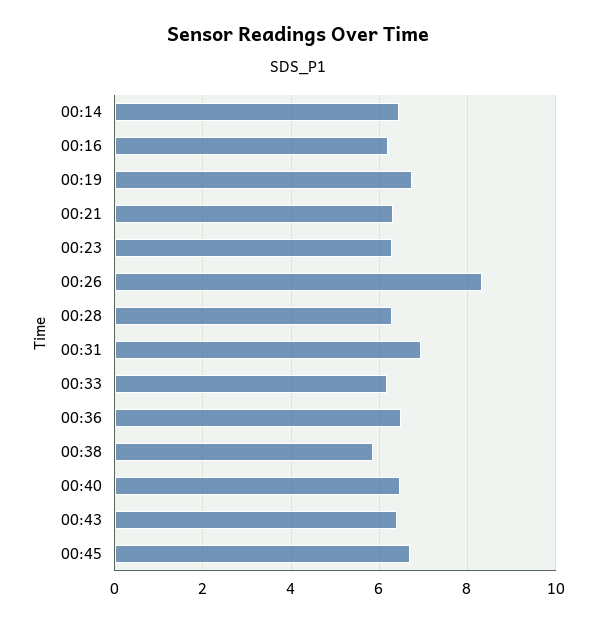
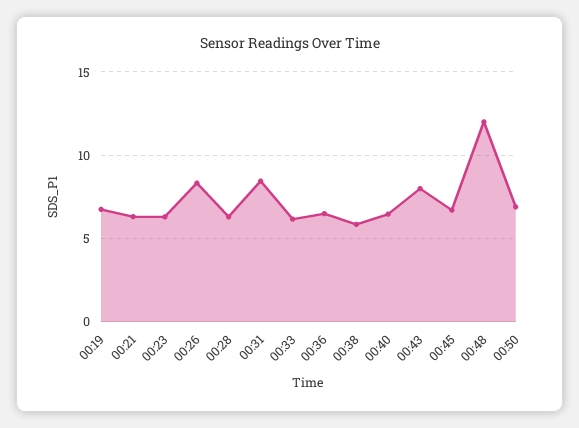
00:14: 6.4 -> none
00:16: 6.2 -> none
00:31: 7 -> 8.5
00:43: 6.4 -> 8
00:48: none -> 12
00:50: none -> 7

